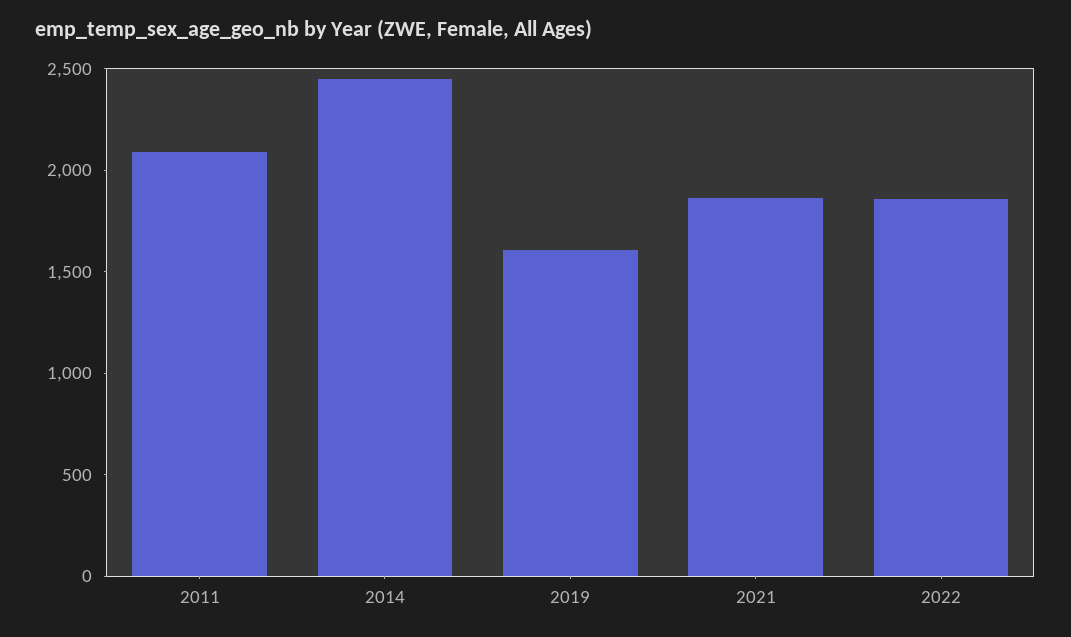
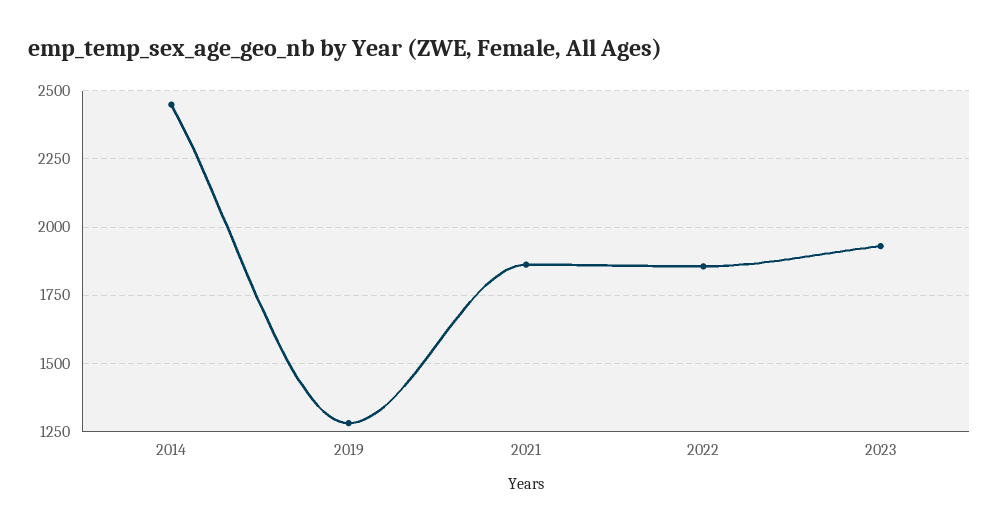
2011: 2100 -> none
2019: 1600 -> 1275
2023: none -> 1925

